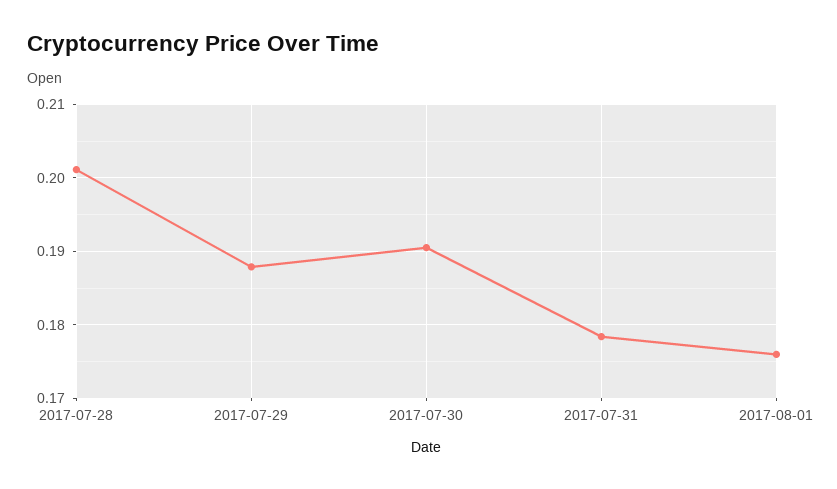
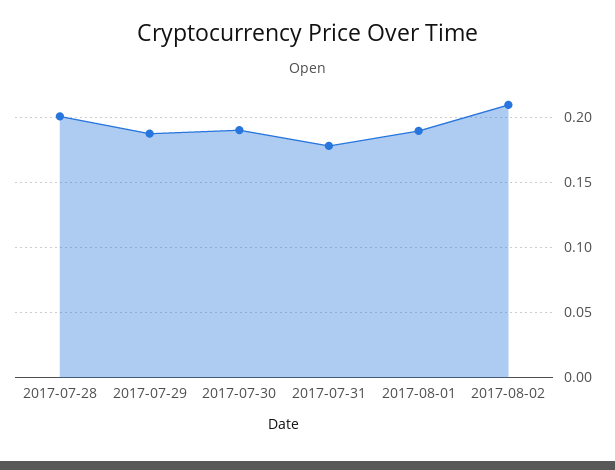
2017-08-01: 0.176 -> 0.19
2017-08-02: none -> 0.21

